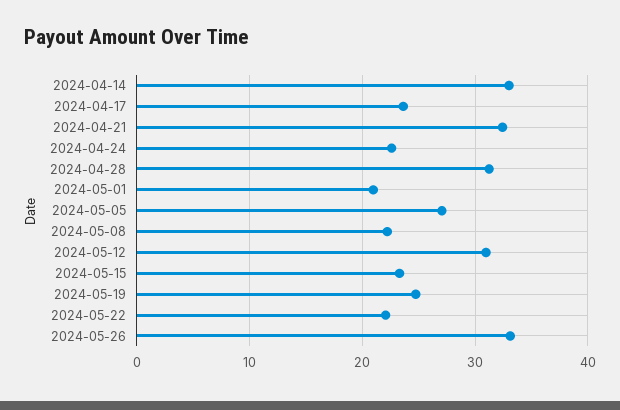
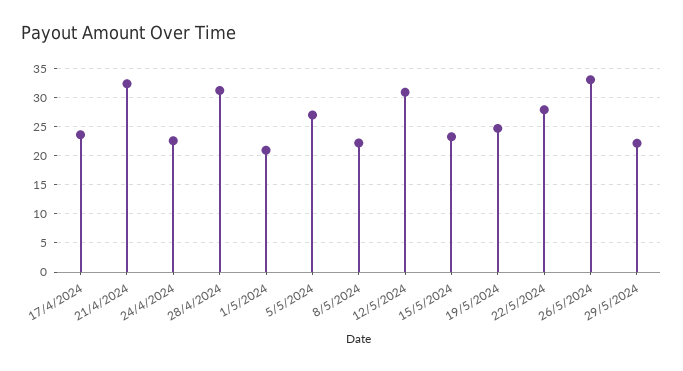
2024-04-14: 33 -> none
2024-05-22: 22 -> 27.5
29/5/2024: none -> 22.5

